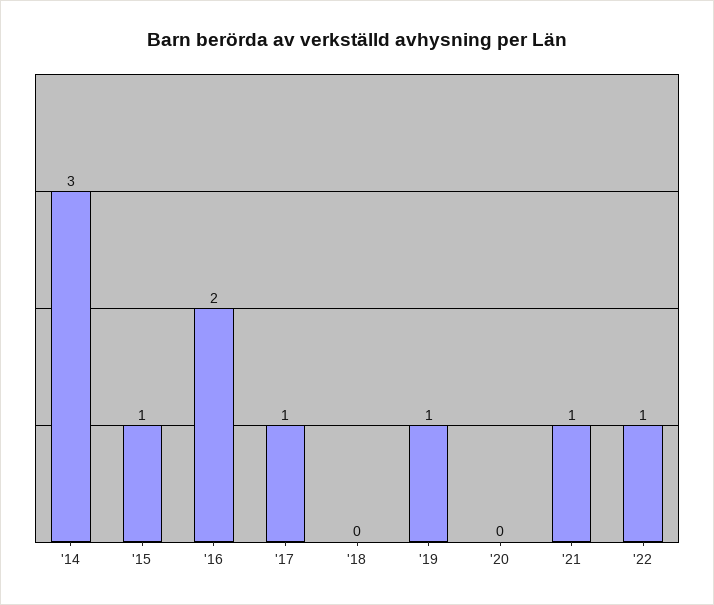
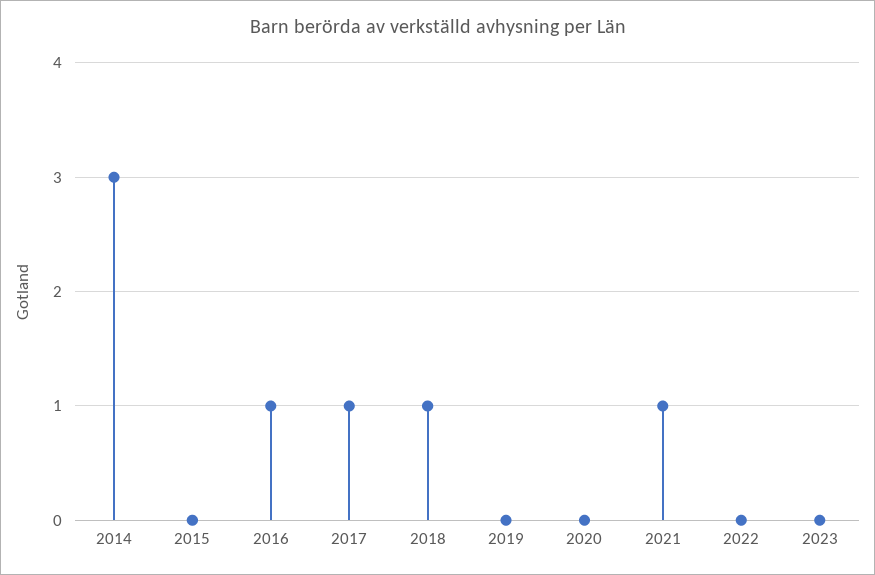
'15: 1 -> 0
'16: 2 -> 1
'18: 0 -> 1
'19: 1 -> 0
'22: 1 -> 0
2023: none -> 0

